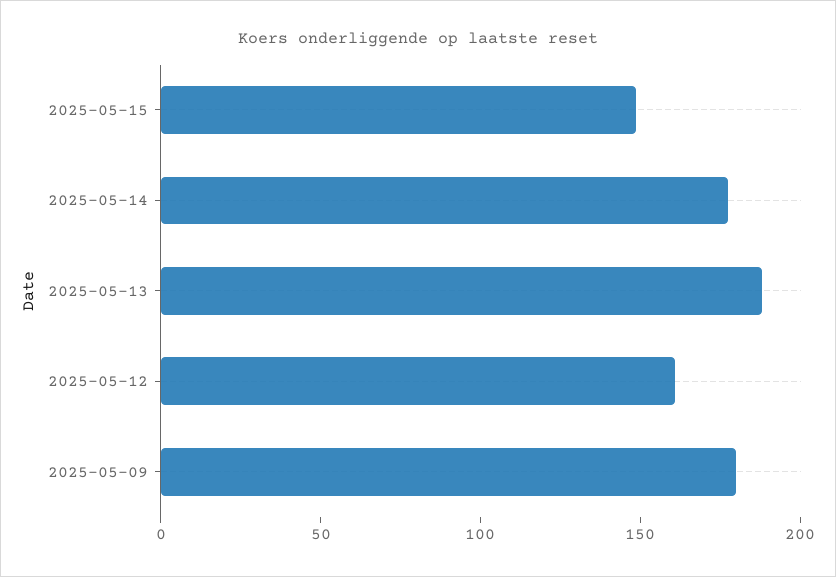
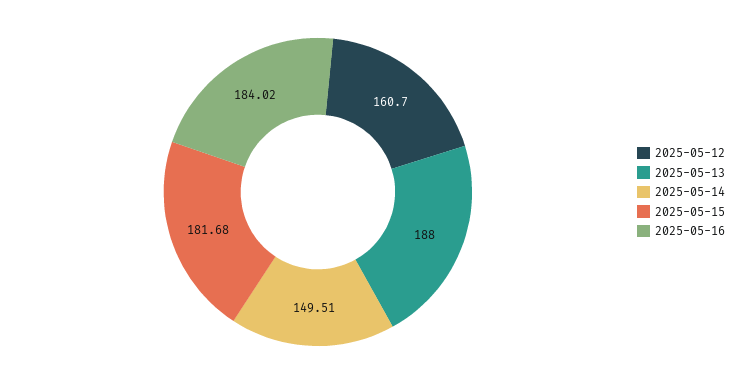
2025-05-15: 150 -> 181.68
2025-05-14: 180 -> 149.51
2025-05-09: 180 -> none
2025-05-16: none -> 184.02

